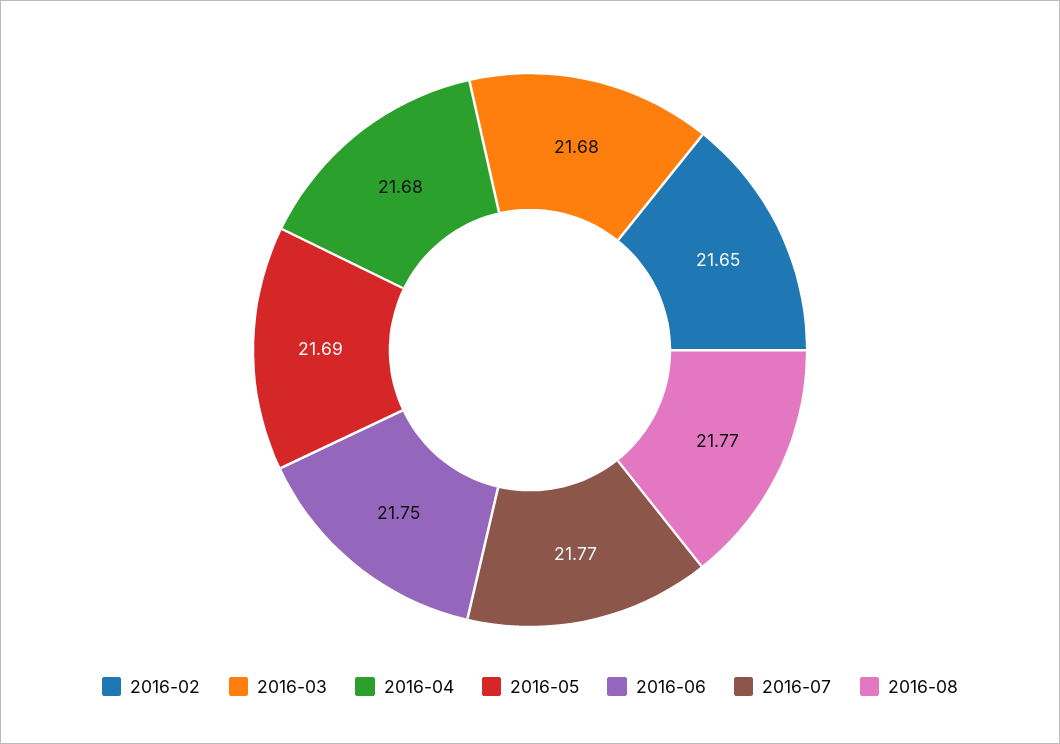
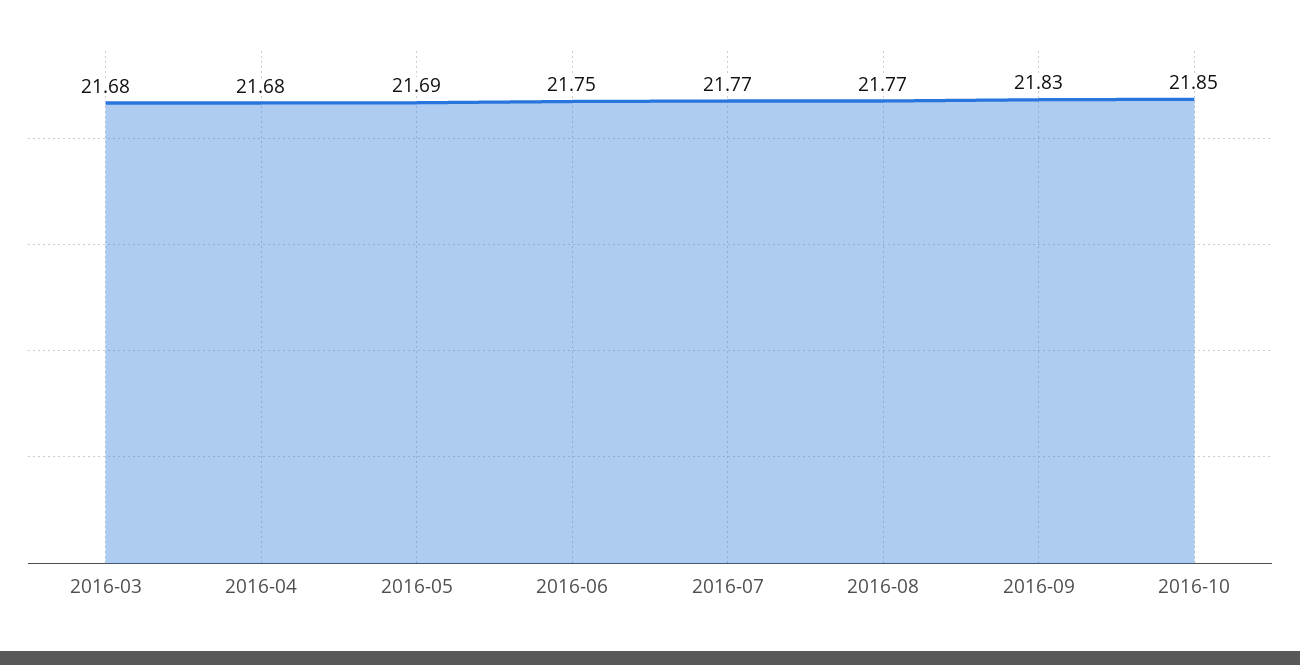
2016-02: 21.65 -> none
2016-09: none -> 21.83
2016-10: none -> 21.85

